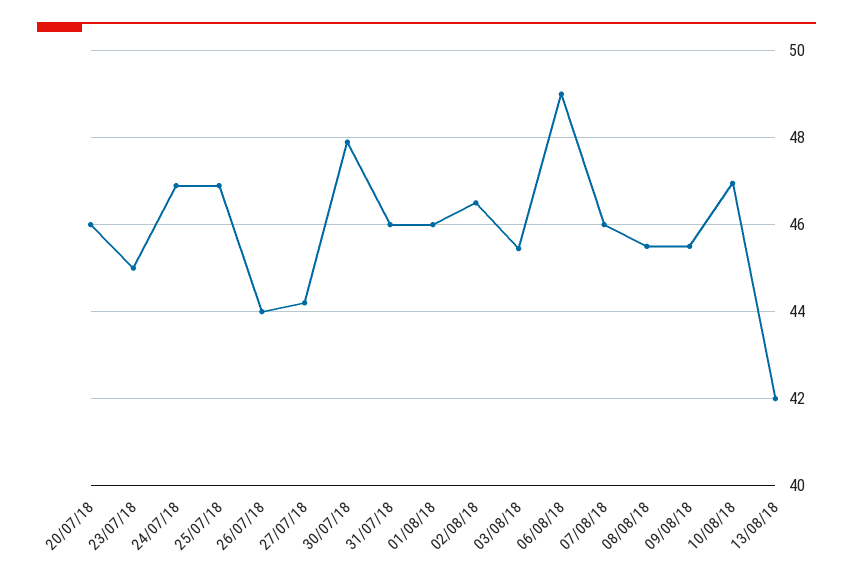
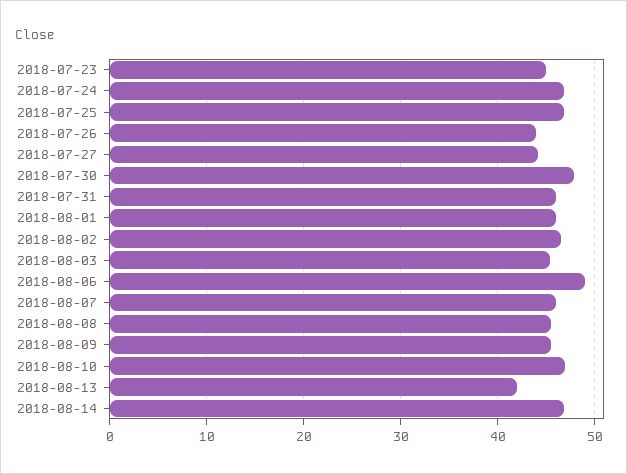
20/07/18: 46 -> none
2018-08-14: none -> 47

